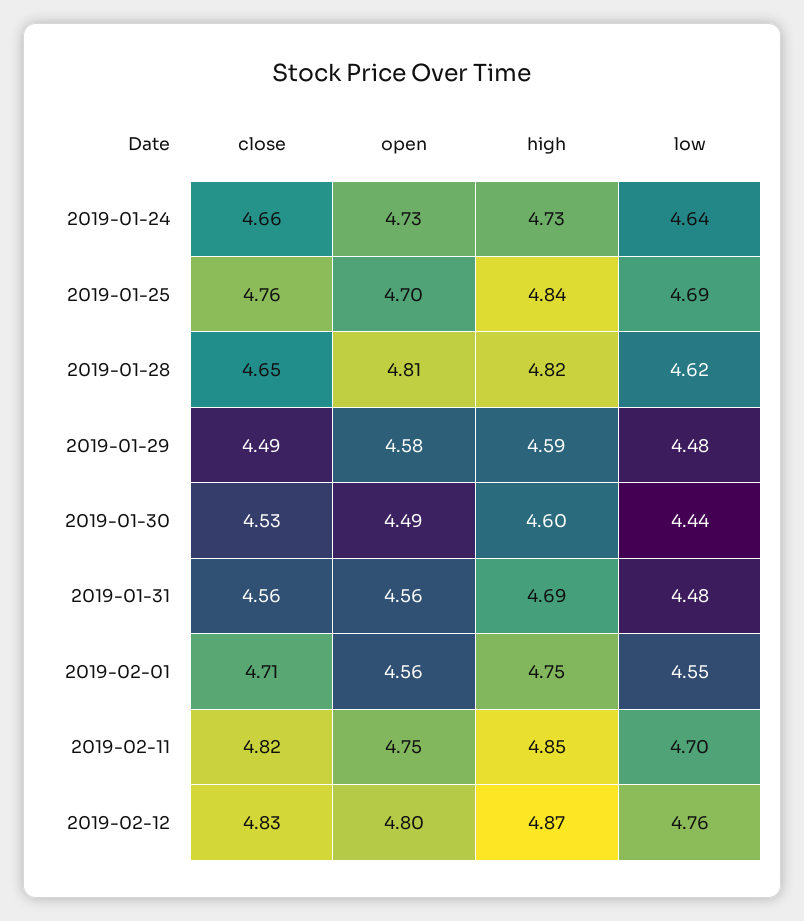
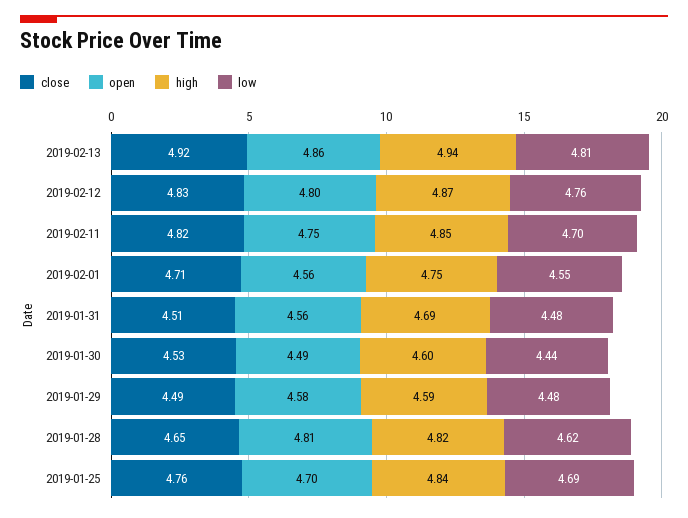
close, 2019-01-24: 4.66 -> none
open, 2019-01-24: 4.73 -> none
high, 2019-01-24: 4.73 -> none
low, 2019-01-24: 4.64 -> none
close, 2019-01-31: 4.56 -> 4.51
close, 2019-02-13: none -> 4.92
open, 2019-02-13: none -> 4.86
high, 2019-02-13: none -> 4.94
low, 2019-02-13: none -> 4.81

